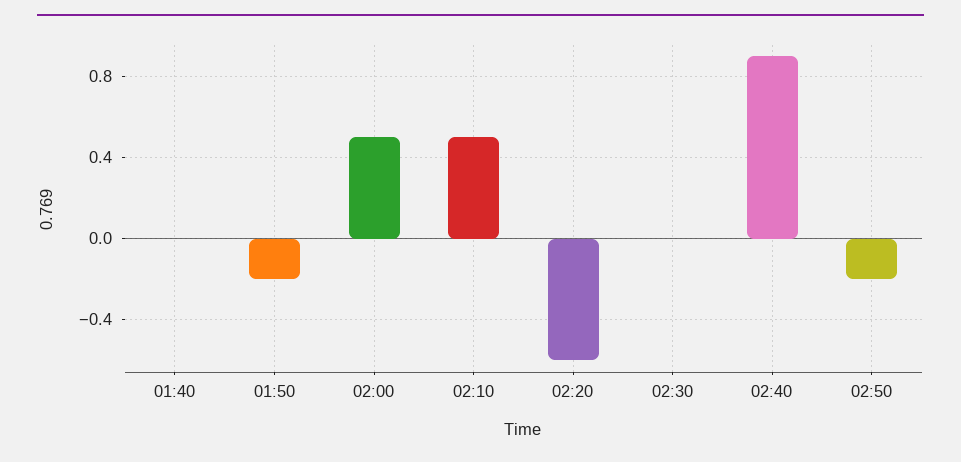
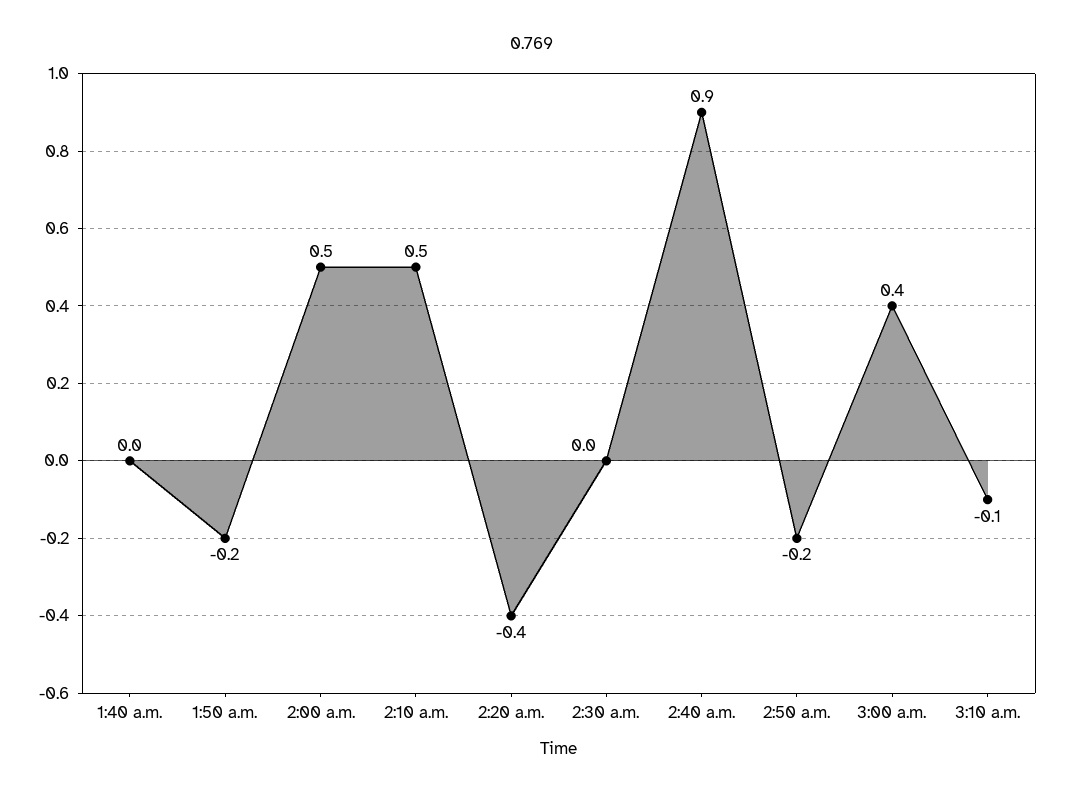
02:20: -0.6 -> -0.4
3:00 a.m.: none -> 0.4
3:10 a.m.: none -> -0.1

